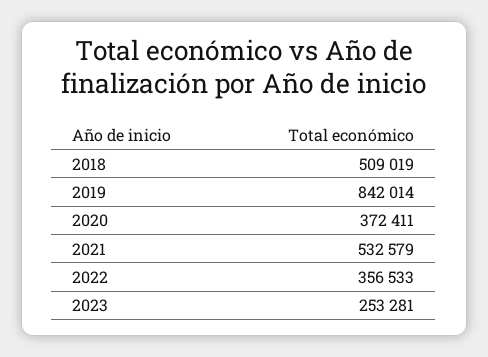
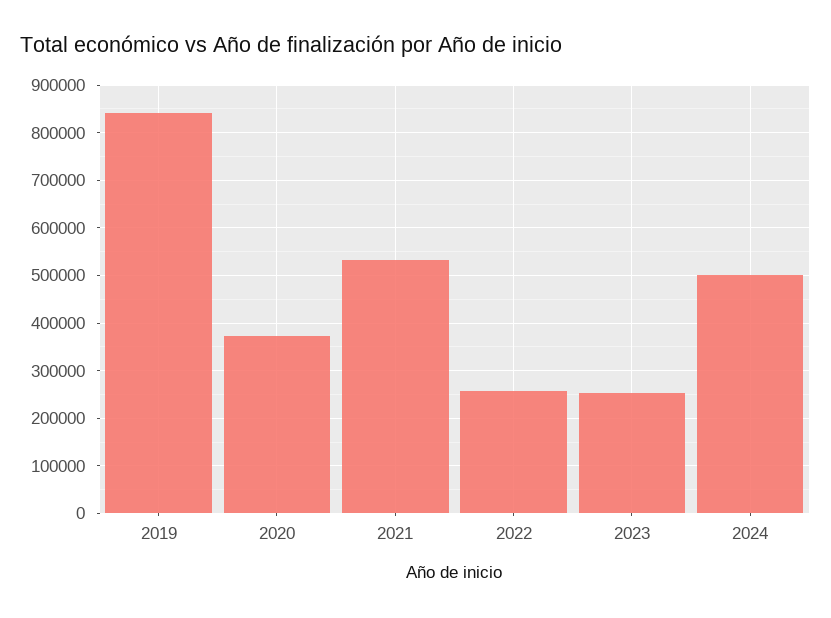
2018: 509019 -> none
2022: 356533 -> 260000
2024: none -> 500000

